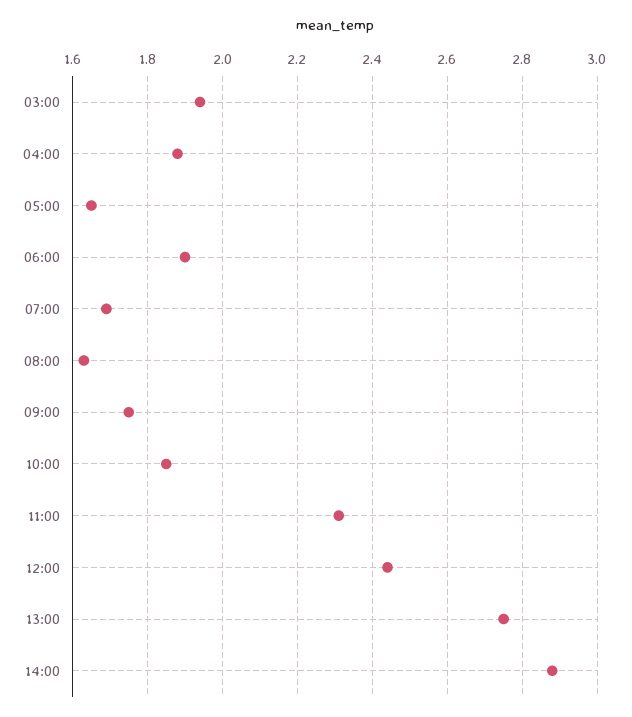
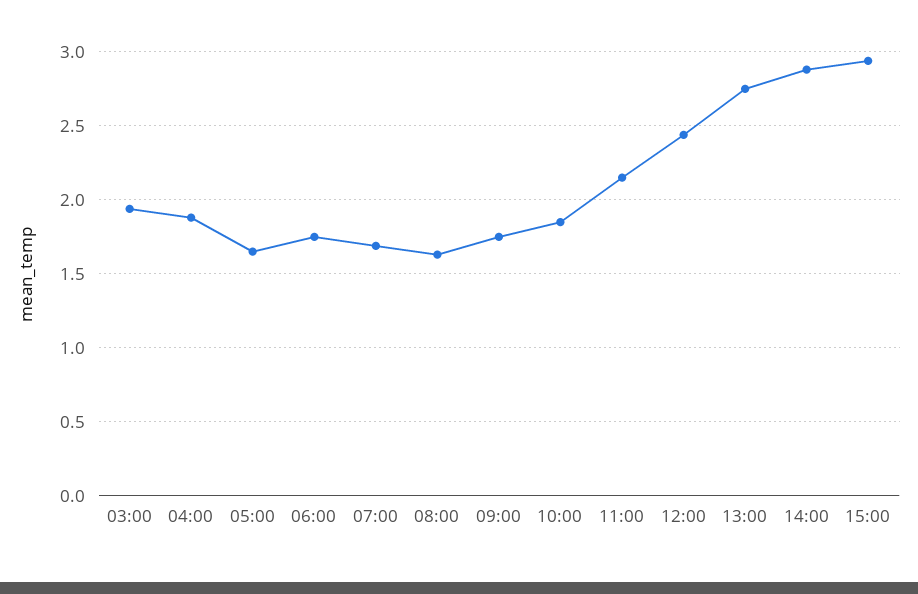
06:00: 1.9 -> 1.75
11:00: 2.3 -> 2.15
15:00: none -> 2.95

